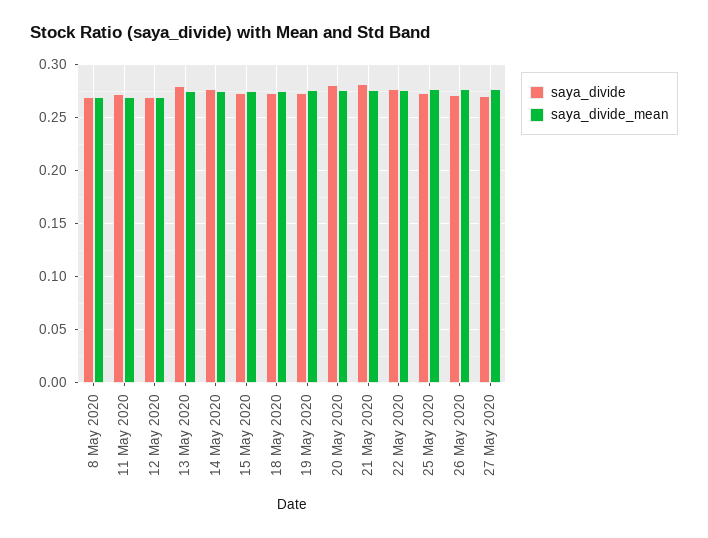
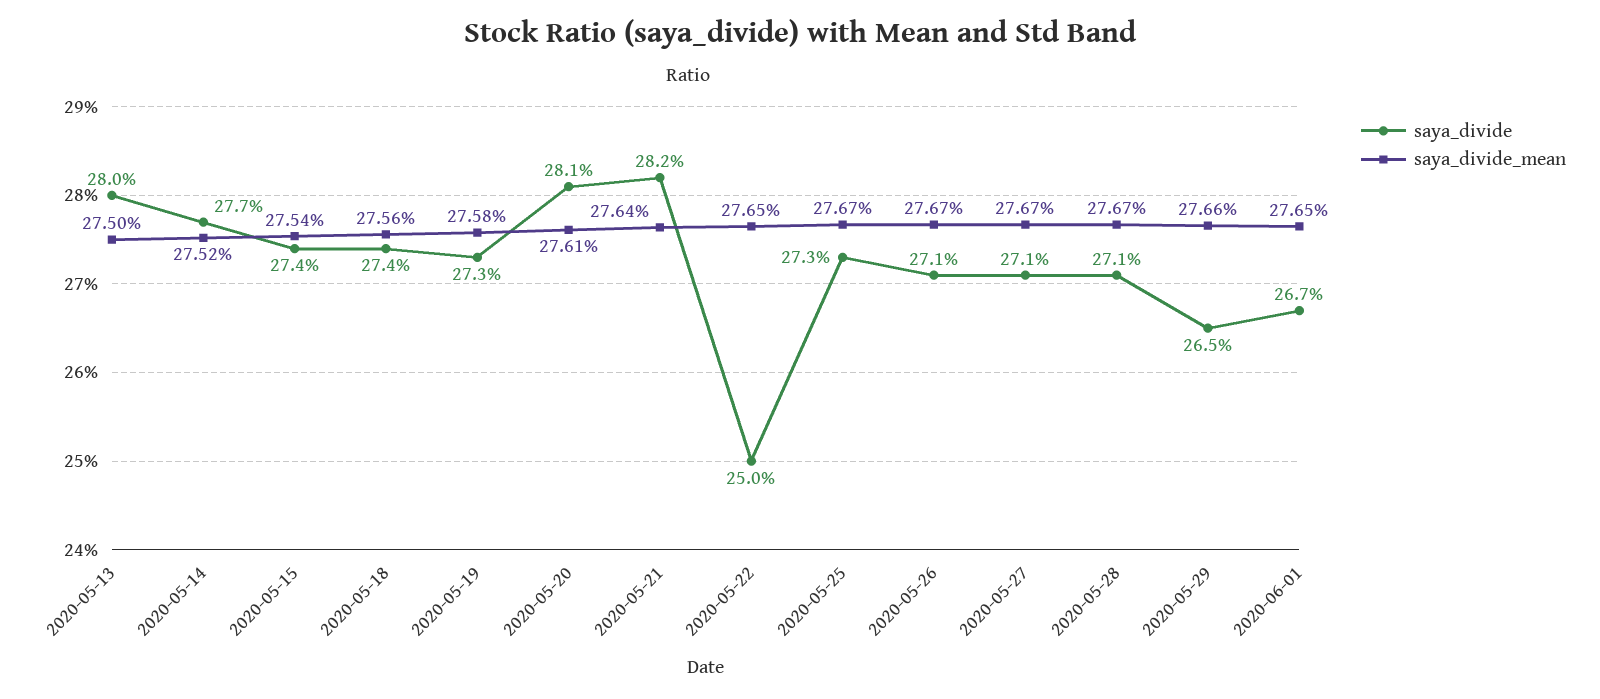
saya_divide, 8 May 2020: 0.27 -> none
saya_divide_mean, 8 May 2020: 0.27 -> none
saya_divide, 11 May 2020: 0.27 -> none
saya_divide_mean, 11 May 2020: 0.27 -> none
saya_divide, 12 May 2020: 0.27 -> none
saya_divide_mean, 12 May 2020: 0.27 -> none
saya_divide, 22 May 2020: 0.28 -> 0.25
saya_divide, 2020-05-28: none -> 0.271
saya_divide_mean, 2020-05-28: none -> 0.2767
saya_divide, 2020-05-29: none -> 0.265
saya_divide_mean, 2020-05-29: none -> 0.2766
saya_divide, 2020-06-01: none -> 0.267
saya_divide_mean, 2020-06-01: none -> 0.2765

